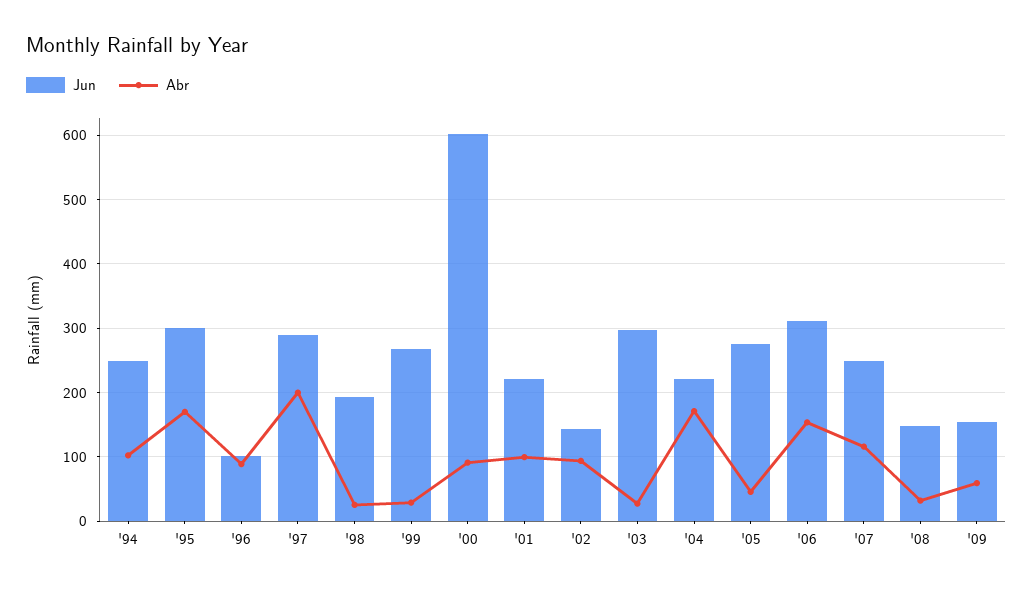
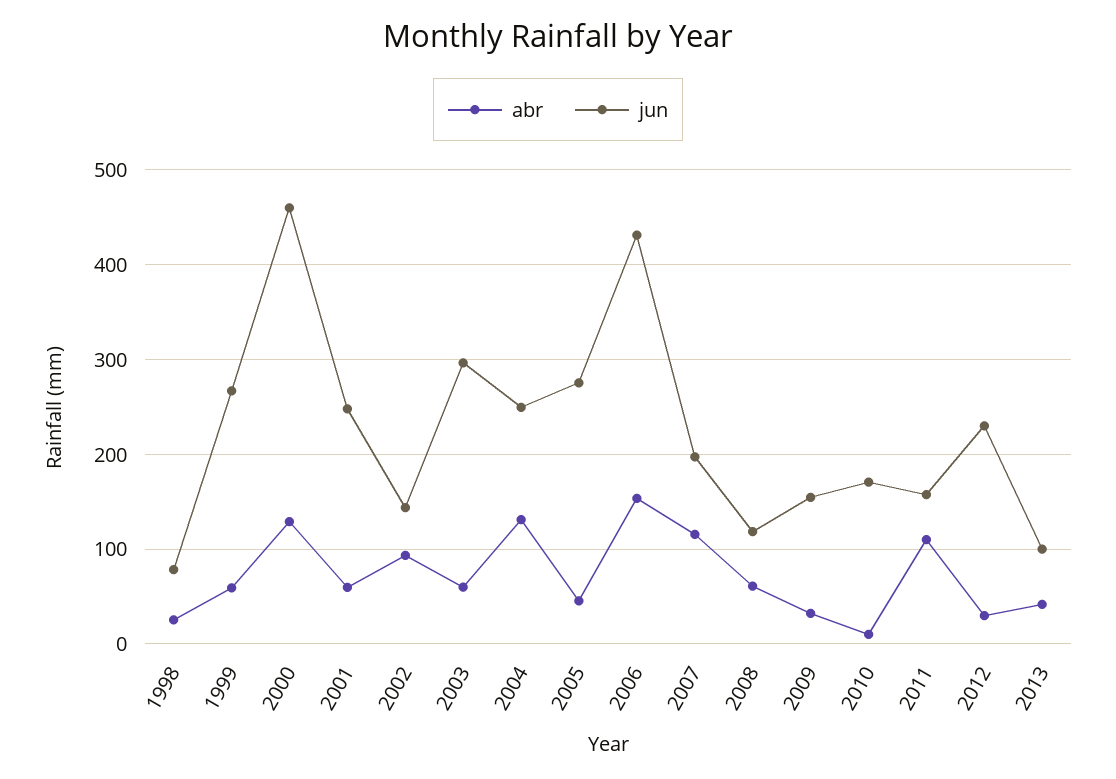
Jun, '94: 250 -> none
Abr, '94: 100 -> none
Jun, '95: 300 -> none
Abr, '95: 170 -> none
Jun, '96: 100 -> none
Abr, '96: 90 -> none
Jun, '97: 290 -> none
Abr, '97: 200 -> none
Jun, '98: 190 -> 80
Abr, '99: 30 -> 60
Jun, '00: 600 -> 460
Abr, '00: 90 -> 130
Jun, '01: 220 -> 250
Abr, '01: 100 -> 60
Abr, '03: 30 -> 60
Jun, '04: 220 -> 250
Abr, '04: 170 -> 130
Jun, '06: 310 -> 430
Jun, '07: 250 -> 200
Jun, '08: 150 -> 120
Abr, '08: 30 -> 60
Abr, '09: 60 -> 30
Abr, 2010: none -> 10
Jun, 2010: none -> 170
Abr, 2011: none -> 110
Jun, 2011: none -> 160
Abr, 2012: none -> 30
Jun, 2012: none -> 230
Abr, 2013: none -> 40
Jun, 2013: none -> 100

